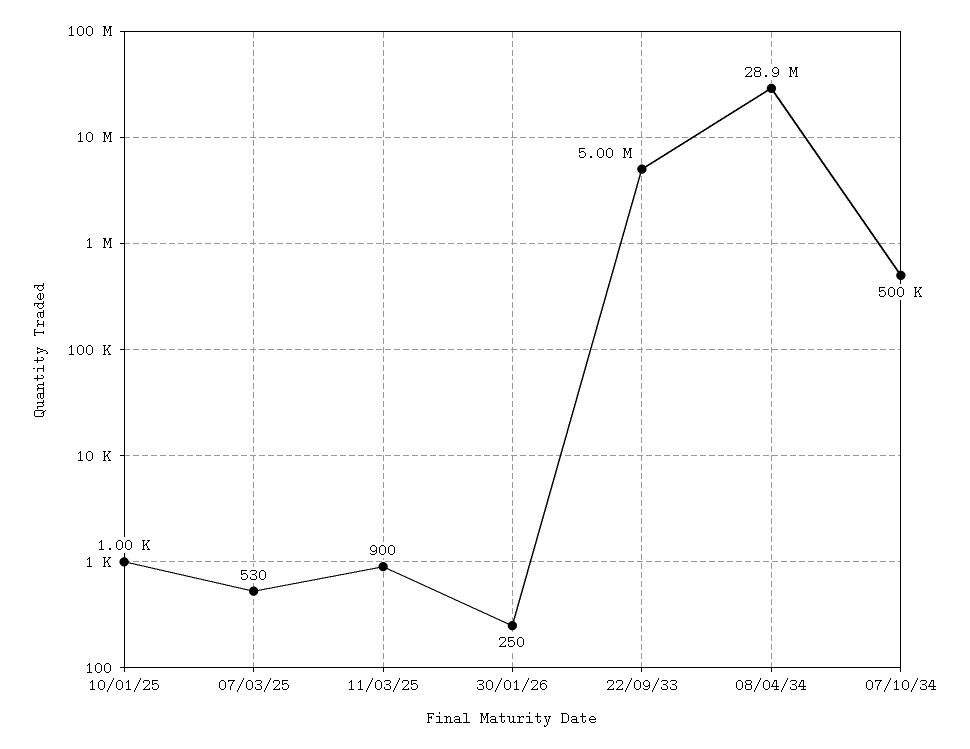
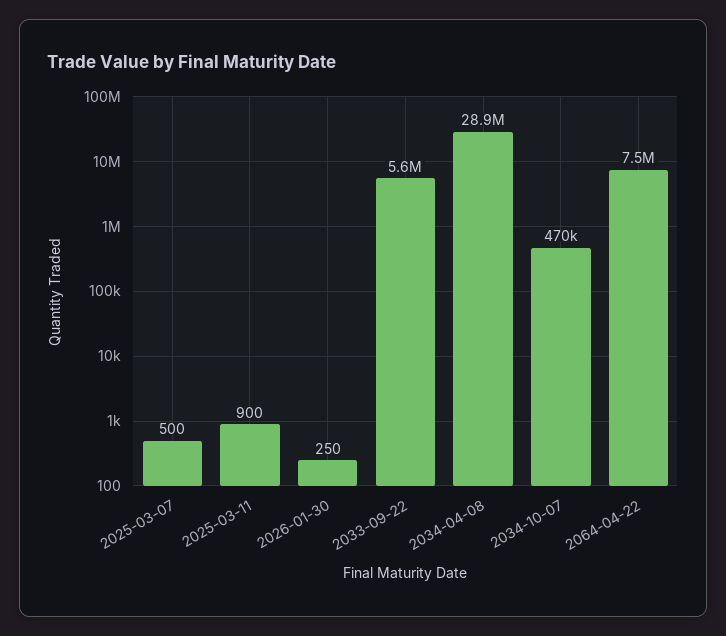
10/01/25: 1000 -> none
07/03/25: 530 -> 500
22/09/33: 5000000 -> 5600000
07/10/34: 500000 -> 470000
2064-04-22: none -> 7500000

